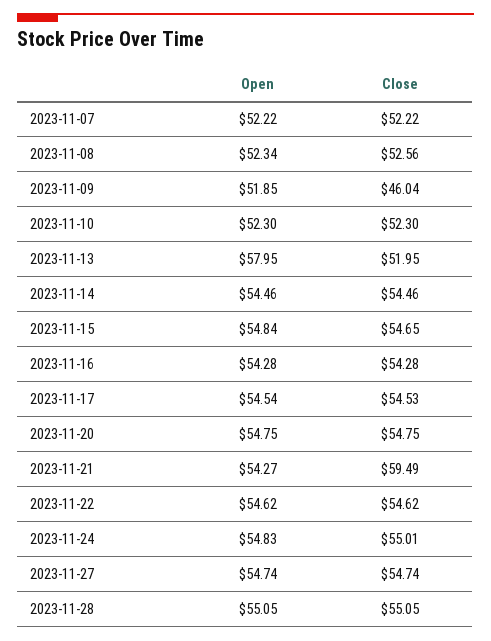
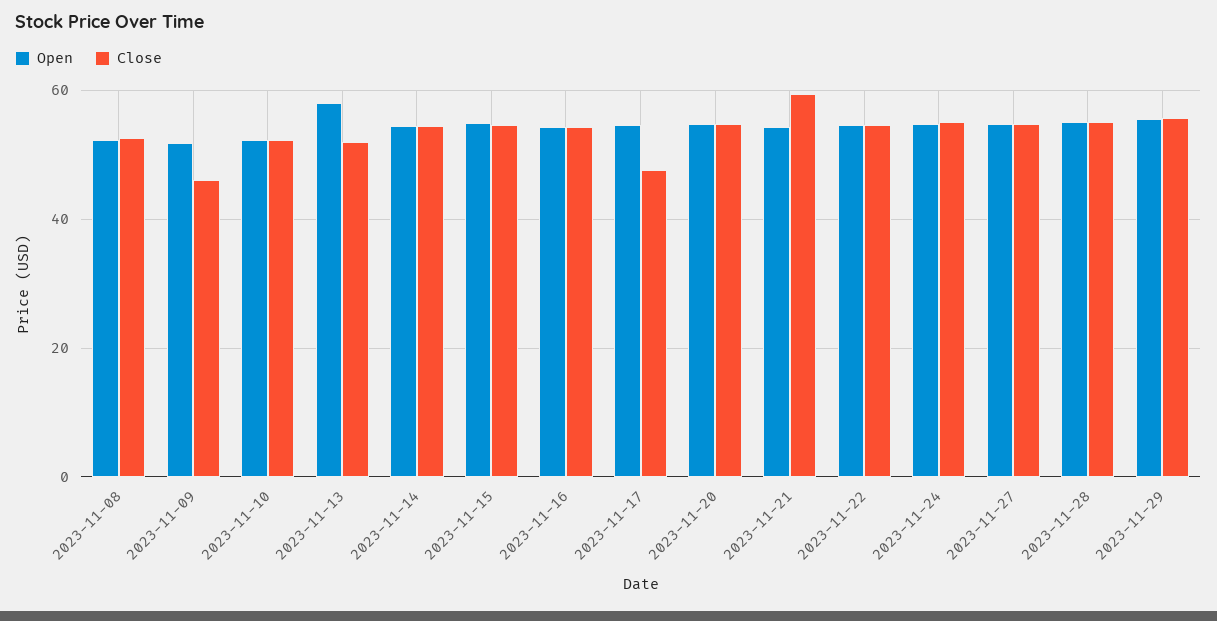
Open, 2023-11-07: 52.22 -> none
Close, 2023-11-07: 52.22 -> none
Close, 2023-11-17: 54.53 -> 48
Open, 2023-11-29: none -> 56
Close, 2023-11-29: none -> 56

